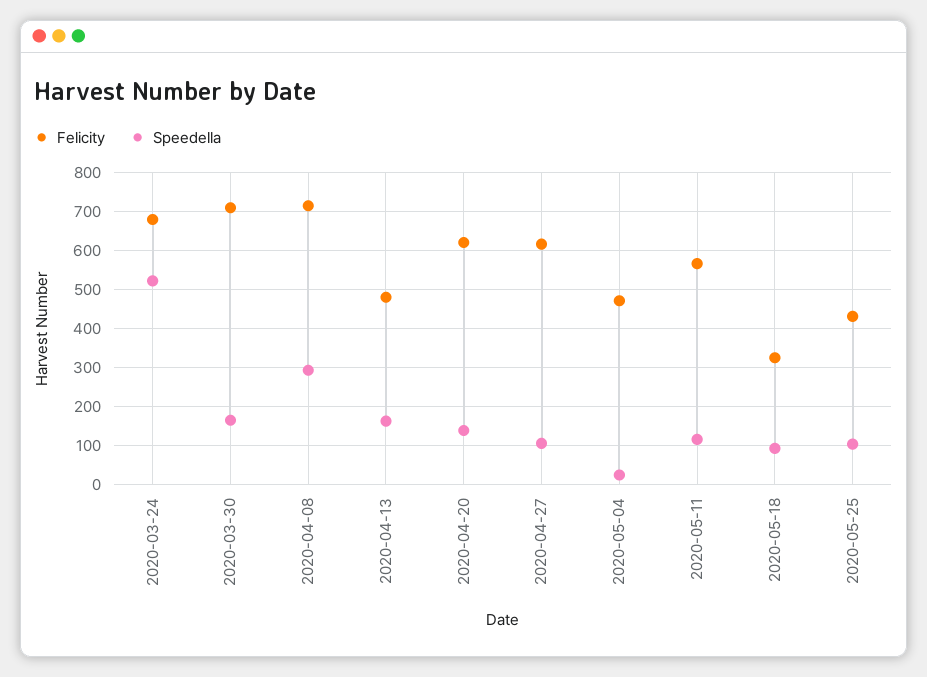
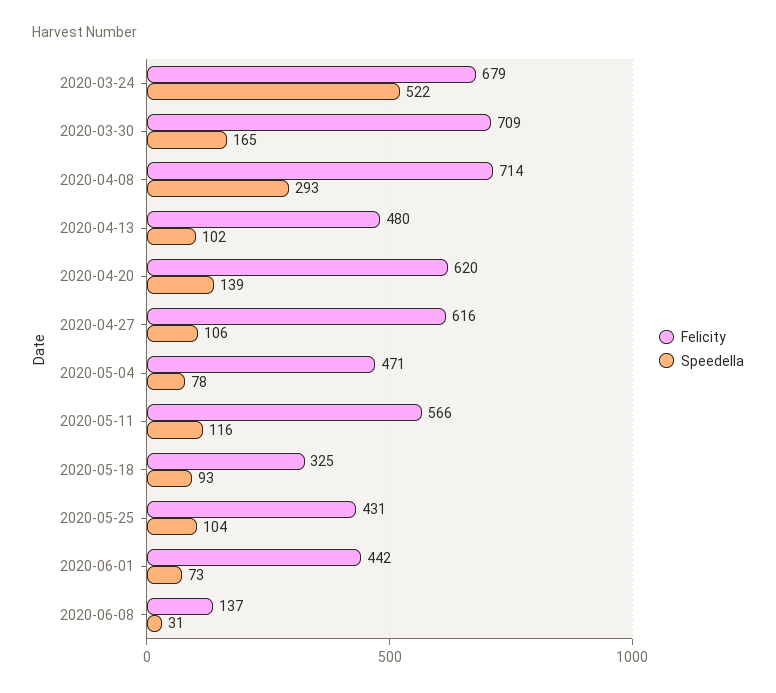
Speedella, 2020-04-13: 160 -> 102
Speedella, 2020-05-04: 20 -> 78
Felicity, 2020-06-01: none -> 442
Speedella, 2020-06-01: none -> 73
Felicity, 2020-06-08: none -> 137
Speedella, 2020-06-08: none -> 31

